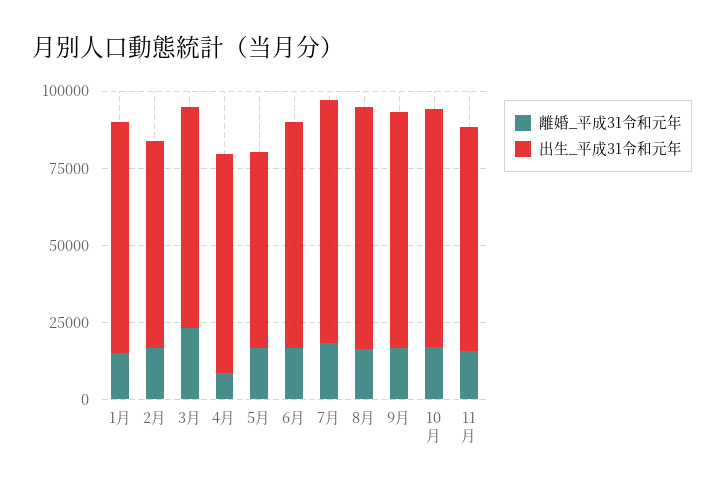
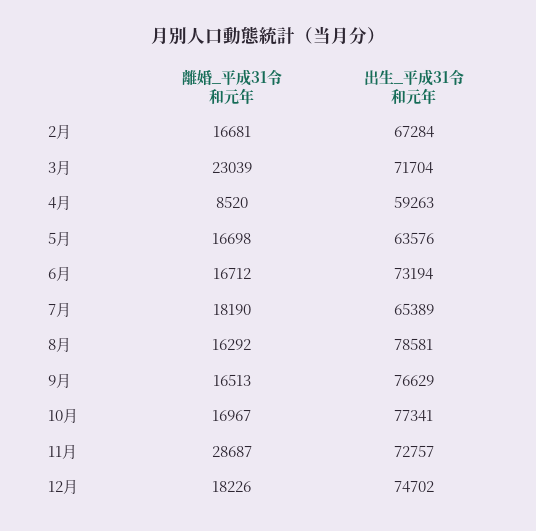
離婚_平成31令和元年, 1月: 15000 -> none
出生_平成31令和元年, 1月: 75000 -> none
出生_平成31令和元年, 4月: 70000 -> 59263
出生_平成31令和元年, 7月: 80000 -> 65389
離婚_平成31令和元年, 11月: 15000 -> 28687
離婚_平成31令和元年, 12月: none -> 18226
出生_平成31令和元年, 12月: none -> 74702

